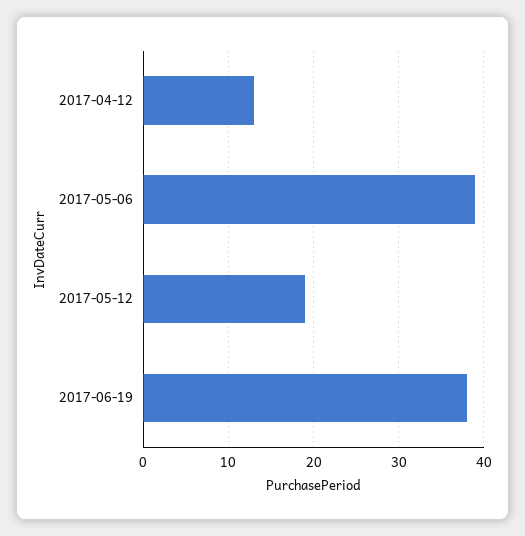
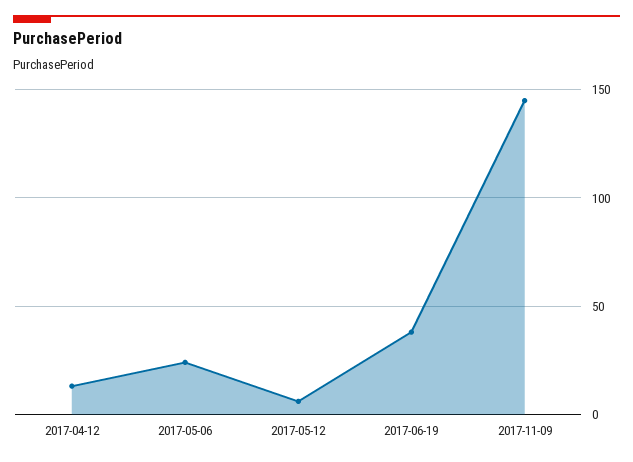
2017-05-06: 39 -> 25
2017-05-12: 19 -> 5
2017-11-09: none -> 145

